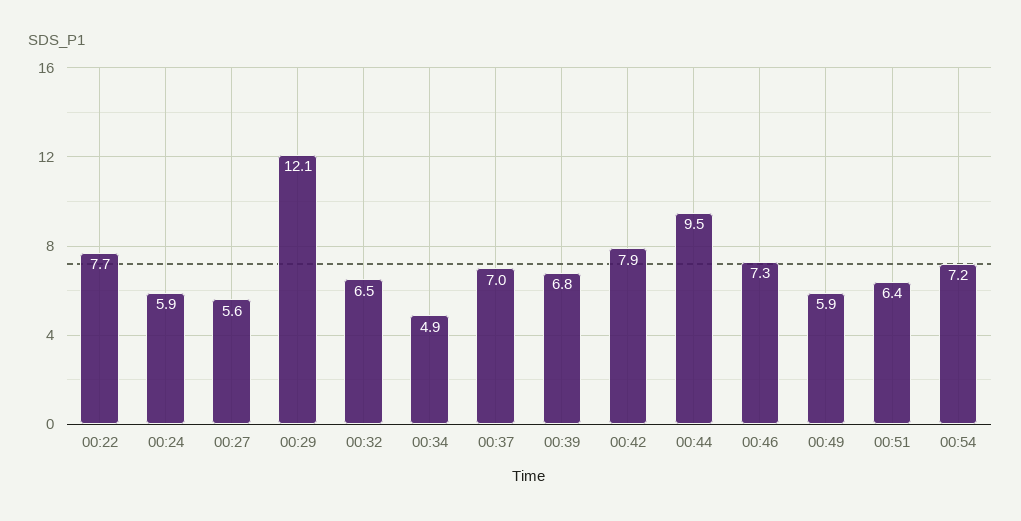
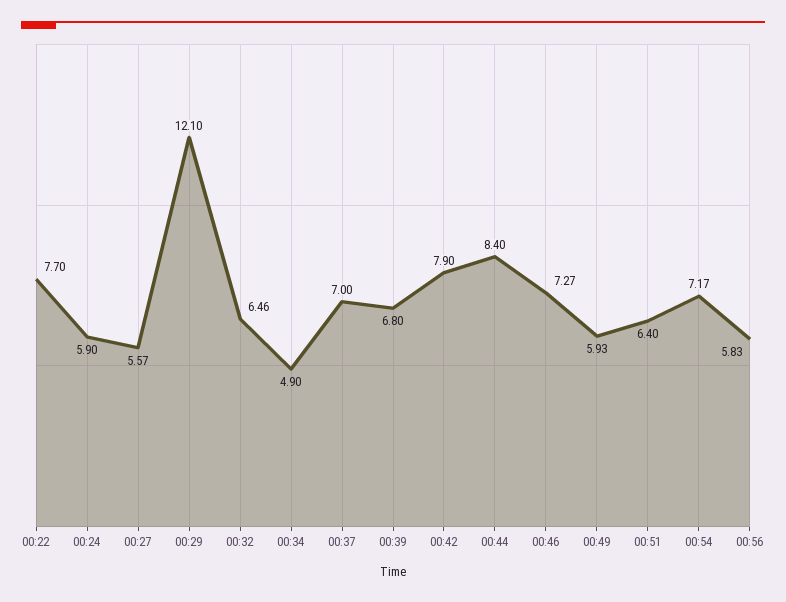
00:44: 9.5 -> 8.4
00:56: none -> 5.83

